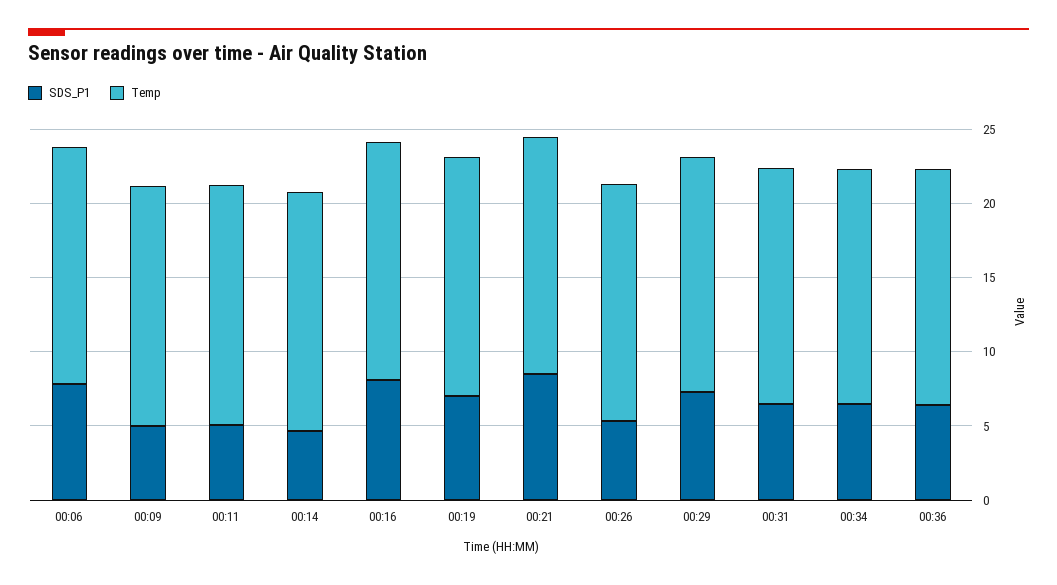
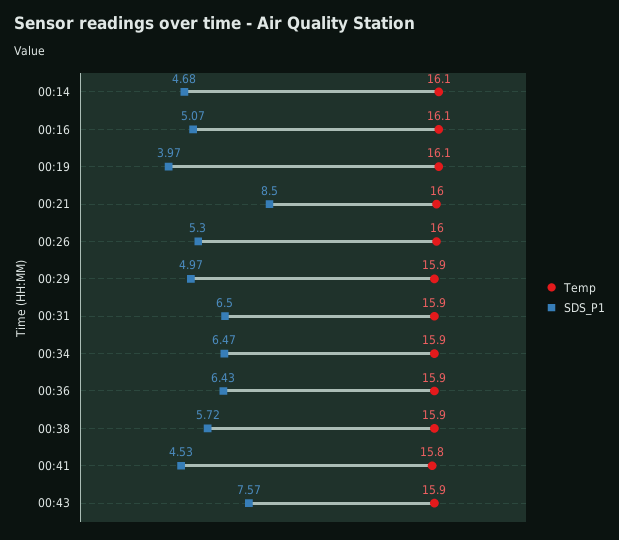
SDS_P1, 00:06: 8 -> none
Temp, 00:06: 16 -> none
SDS_P1, 00:09: 5 -> none
Temp, 00:09: 16 -> none
SDS_P1, 00:11: 5 -> none
Temp, 00:11: 16 -> none
SDS_P1, 00:16: 8 -> 5.07
SDS_P1, 00:19: 7 -> 3.97
SDS_P1, 00:29: 7 -> 4.97
Temp, 00:38: none -> 15.9
SDS_P1, 00:38: none -> 5.72
Temp, 00:41: none -> 15.8
SDS_P1, 00:41: none -> 4.53
Temp, 00:43: none -> 15.9
SDS_P1, 00:43: none -> 7.57

